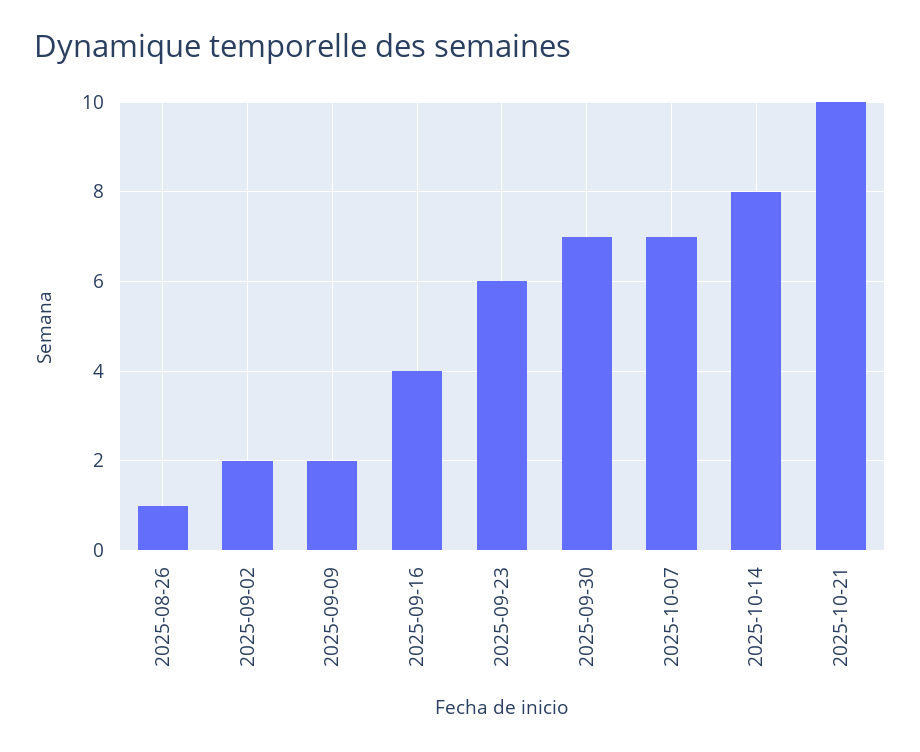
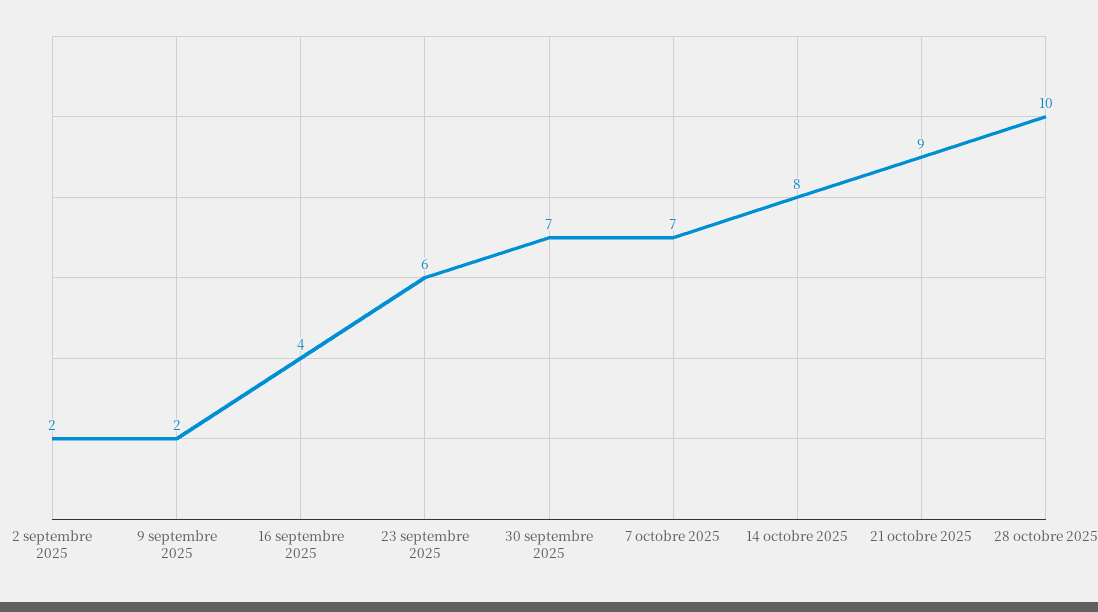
2025-08-26: 1 -> none
2025-10-21: 10 -> 9
28 octobre 2025: none -> 10

